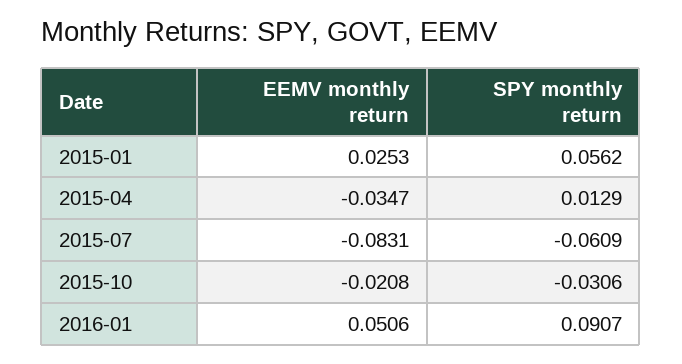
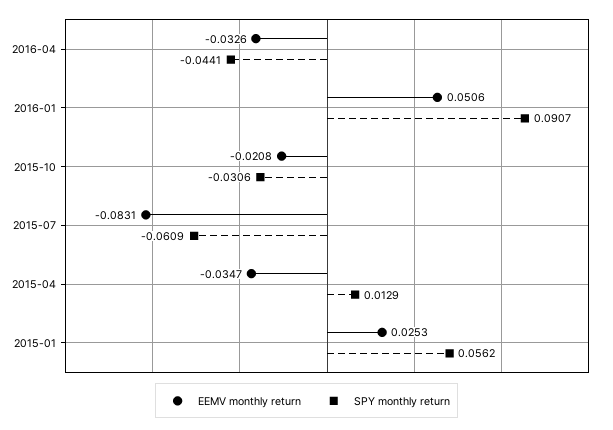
EEMV monthly return, 2016-04: none -> -0.0326
SPY monthly return, 2016-04: none -> -0.0441

